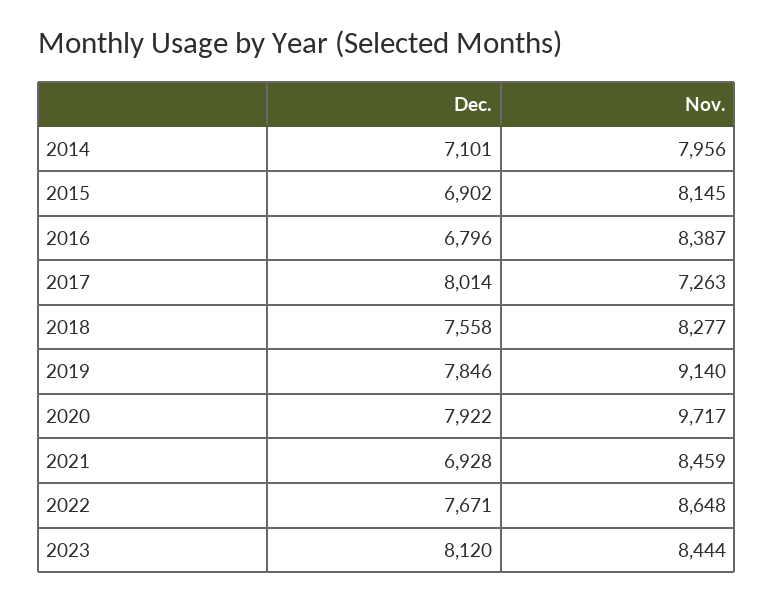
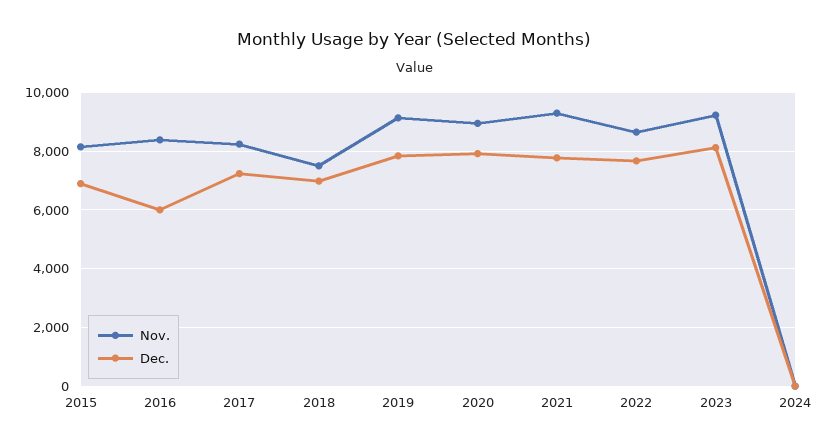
Dec., 2014: 7101 -> none
Nov., 2014: 7956 -> none
Dec., 2016: 6796 -> 6000
Dec., 2017: 8014 -> 7250
Nov., 2017: 7263 -> 8250
Dec., 2018: 7558 -> 7000
Nov., 2018: 8277 -> 7500
Nov., 2020: 9717 -> 9000
Dec., 2021: 6928 -> 7750
Nov., 2021: 8459 -> 9250
Nov., 2023: 8444 -> 9250
Nov., 2024: none -> 0
Dec., 2024: none -> 0

